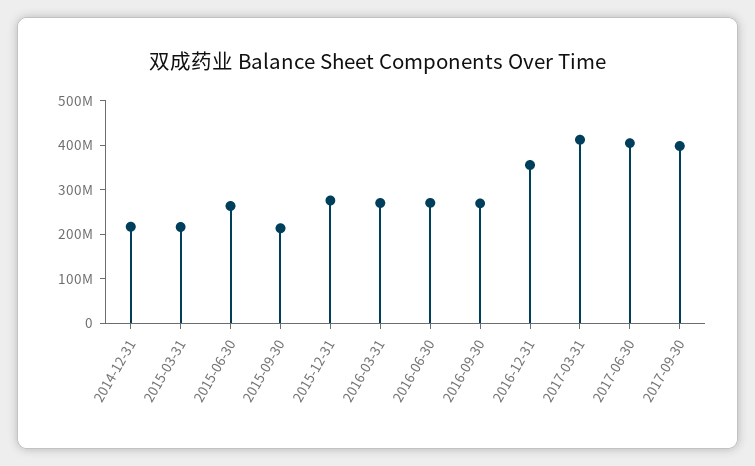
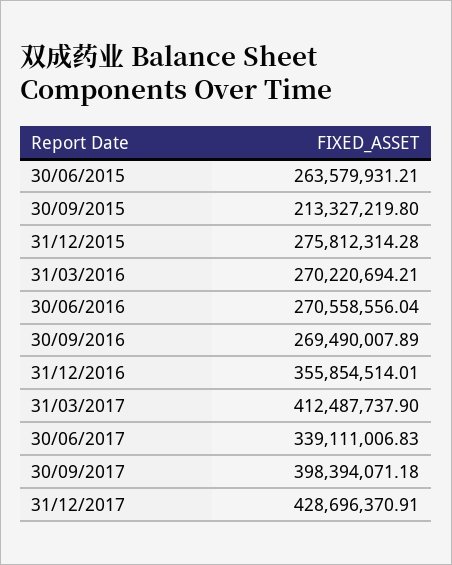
2014-12-31: 220000000 -> none
2015-03-31: 220000000 -> none
2017-06-30: 400000000 -> 339111006.83
31/12/2017: none -> 428696370.91

